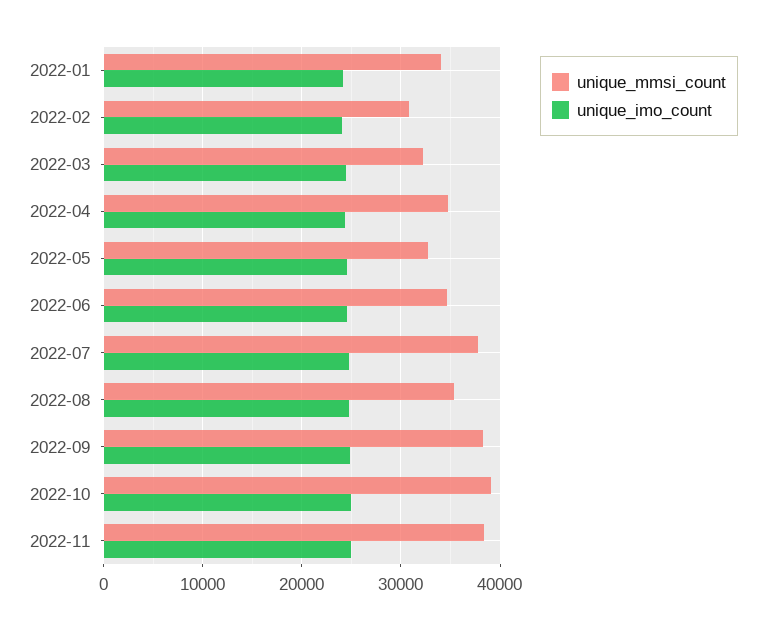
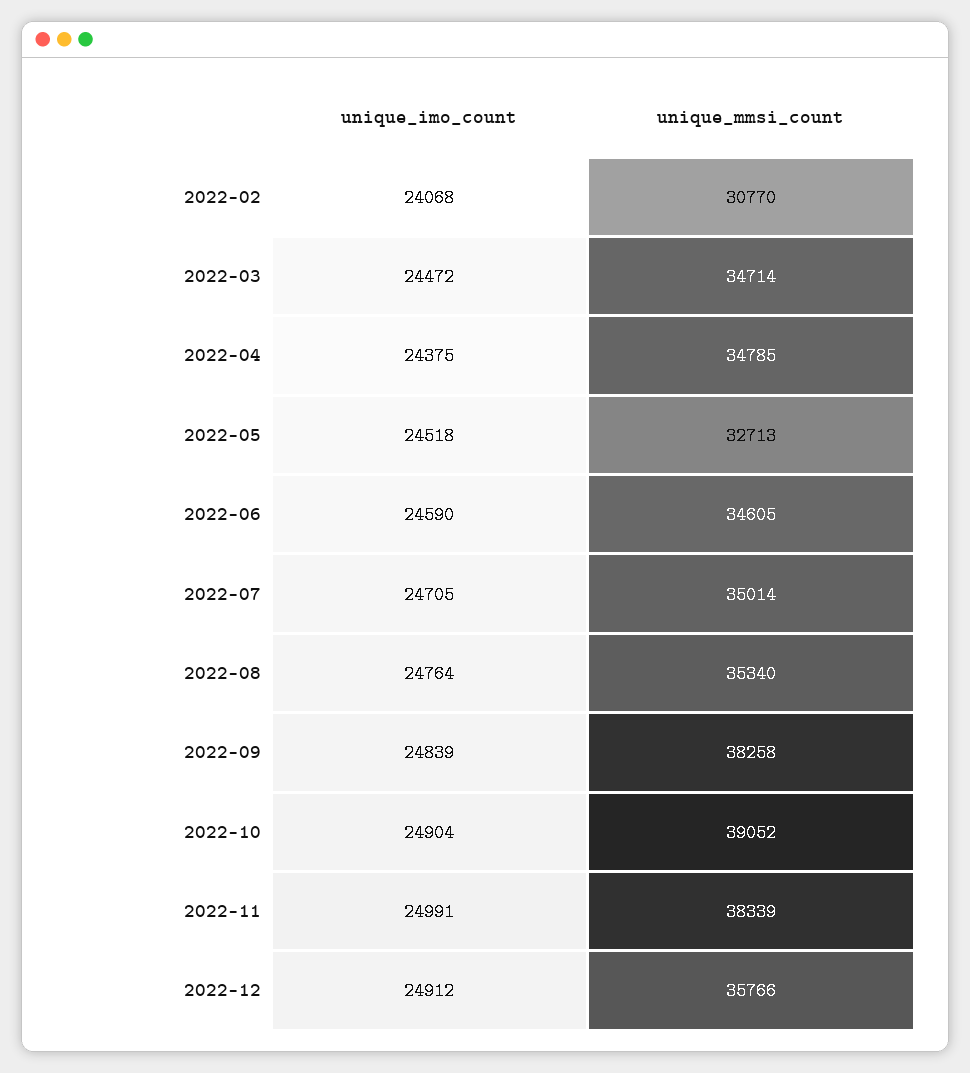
unique_mmsi_count, 2022-01: 34000 -> none
unique_imo_count, 2022-01: 24000 -> none
unique_mmsi_count, 2022-03: 32000 -> 34714
unique_mmsi_count, 2022-07: 38000 -> 35014
unique_imo_count, 2022-12: none -> 24912
unique_mmsi_count, 2022-12: none -> 35766

